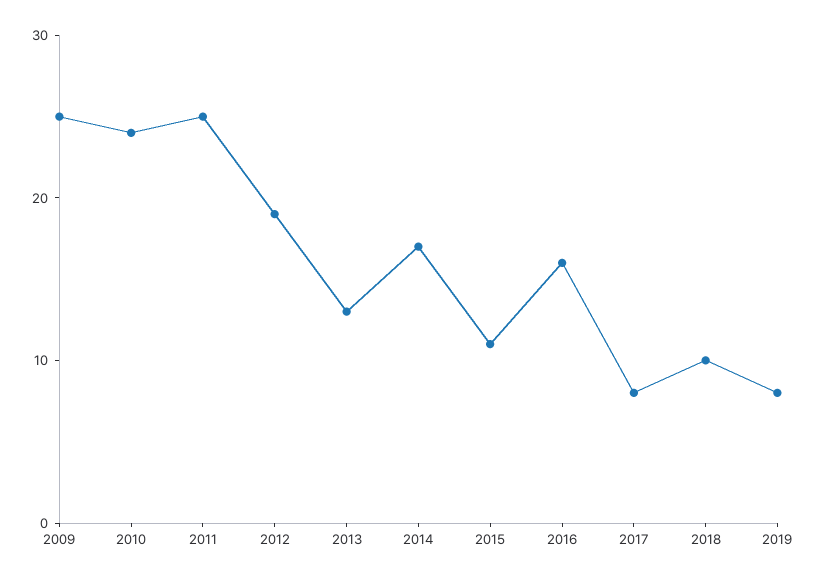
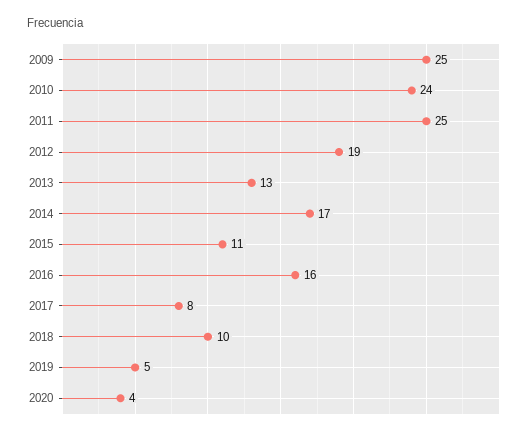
2019: 8 -> 5
2020: none -> 4

